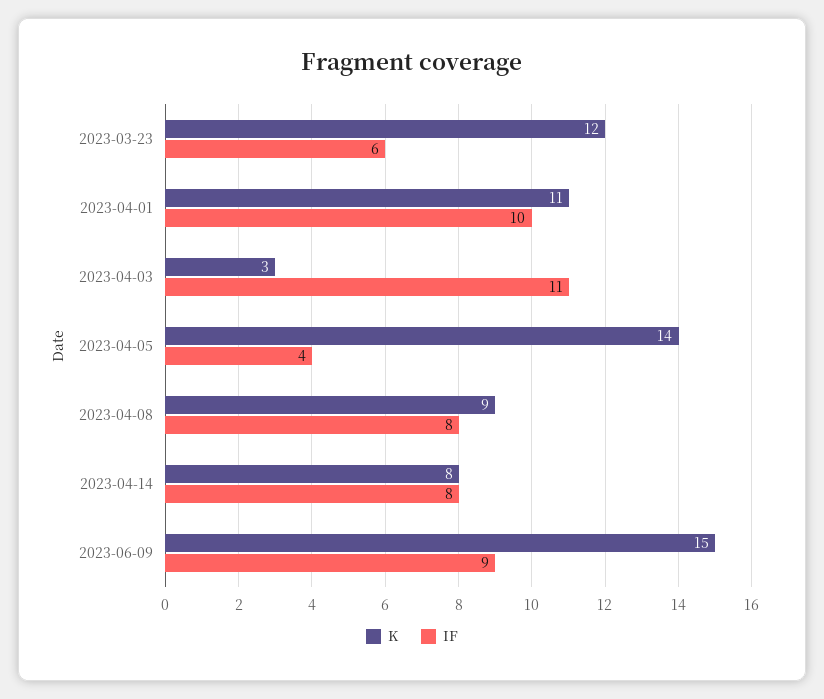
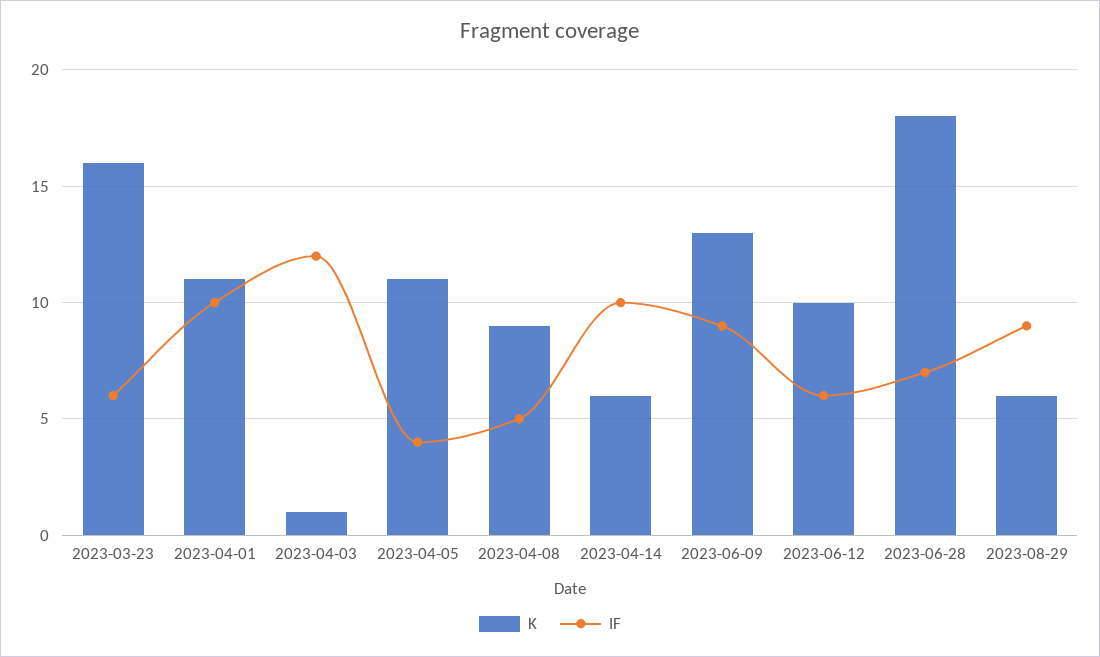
K, 2023-03-23: 12 -> 16
K, 2023-04-03: 3 -> 1
IF, 2023-04-03: 11 -> 12
K, 2023-04-05: 14 -> 11
IF, 2023-04-08: 8 -> 5
K, 2023-04-14: 8 -> 6
IF, 2023-04-14: 8 -> 10
K, 2023-06-09: 15 -> 13
K, 2023-06-12: none -> 10
IF, 2023-06-12: none -> 6
K, 2023-06-28: none -> 18
IF, 2023-06-28: none -> 7
K, 2023-08-29: none -> 6
IF, 2023-08-29: none -> 9

